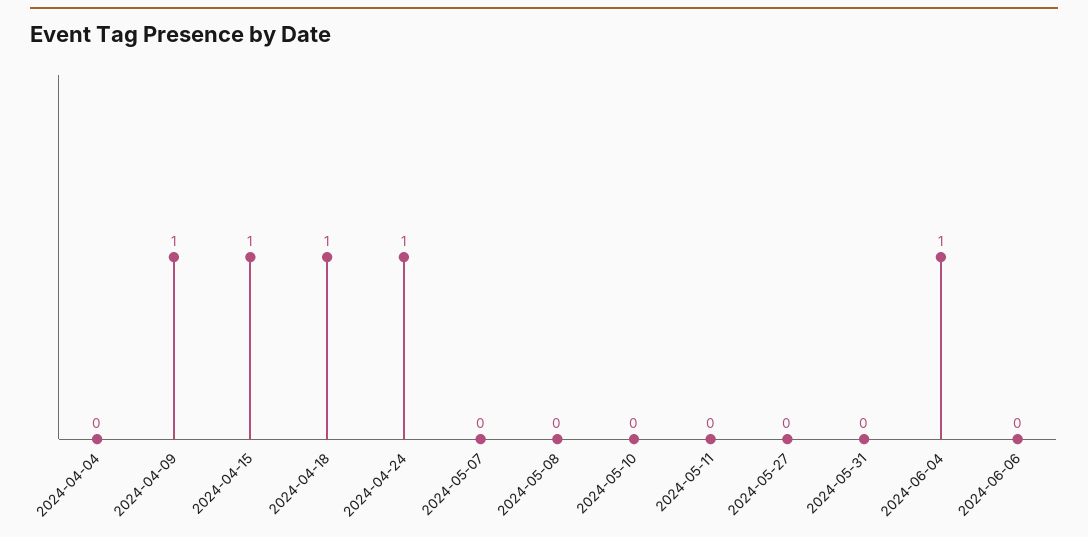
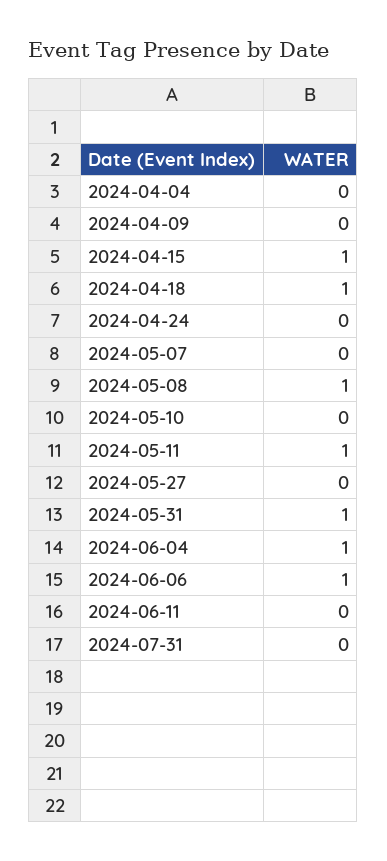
2024-04-09: 1 -> 0
2024-04-24: 1 -> 0
2024-05-08: 0 -> 1
2024-05-11: 0 -> 1
2024-05-31: 0 -> 1
2024-06-06: 0 -> 1
2024-06-11: none -> 0
2024-07-31: none -> 0

